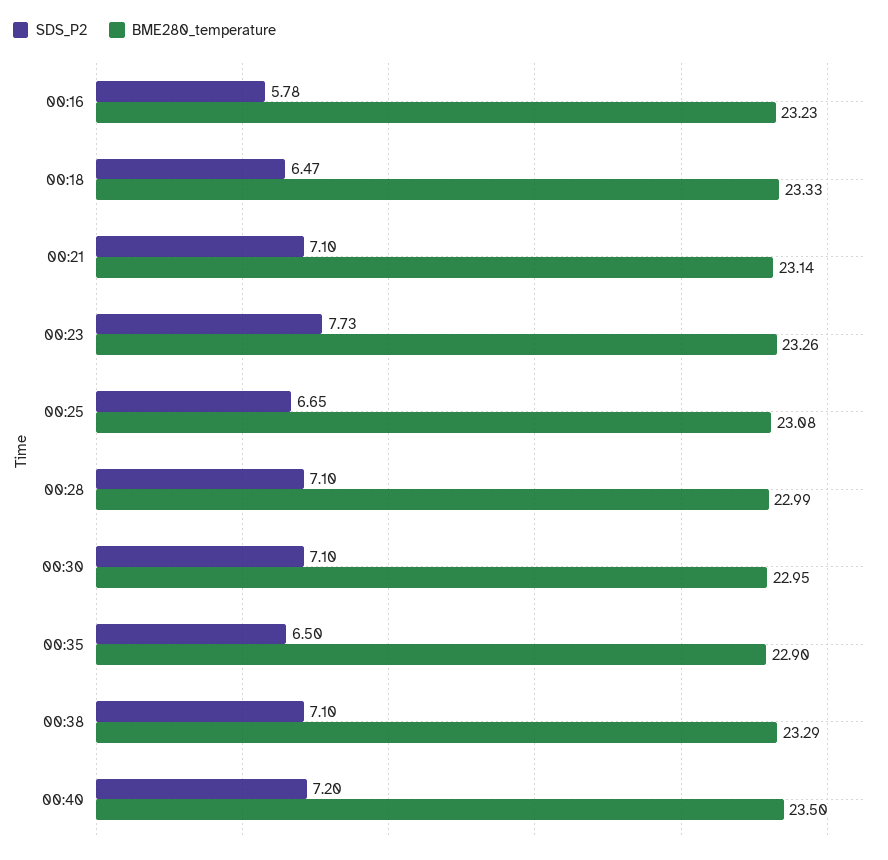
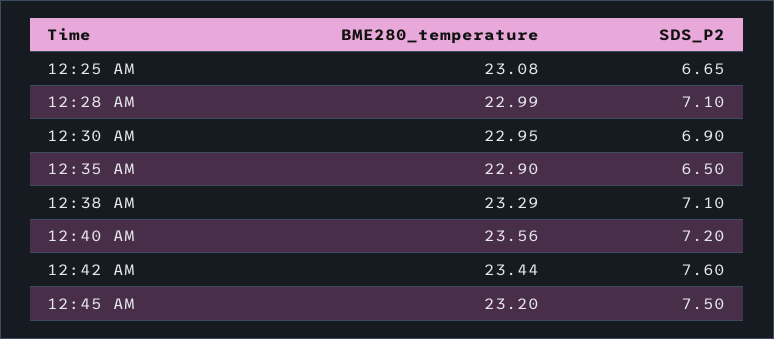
SDS_P2, 00:16: 5.78 -> none
BME280_temperature, 00:16: 23.23 -> none
SDS_P2, 00:18: 6.47 -> none
BME280_temperature, 00:18: 23.33 -> none
SDS_P2, 00:21: 7.1 -> none
BME280_temperature, 00:21: 23.14 -> none
SDS_P2, 00:23: 7.73 -> none
BME280_temperature, 00:23: 23.26 -> none
SDS_P2, 00:30: 7.1 -> 6.9
BME280_temperature, 00:40: 23.5 -> 23.56
BME280_temperature, 12:42 AM: none -> 23.44
SDS_P2, 12:42 AM: none -> 7.6
BME280_temperature, 12:45 AM: none -> 23.2
SDS_P2, 12:45 AM: none -> 7.5

